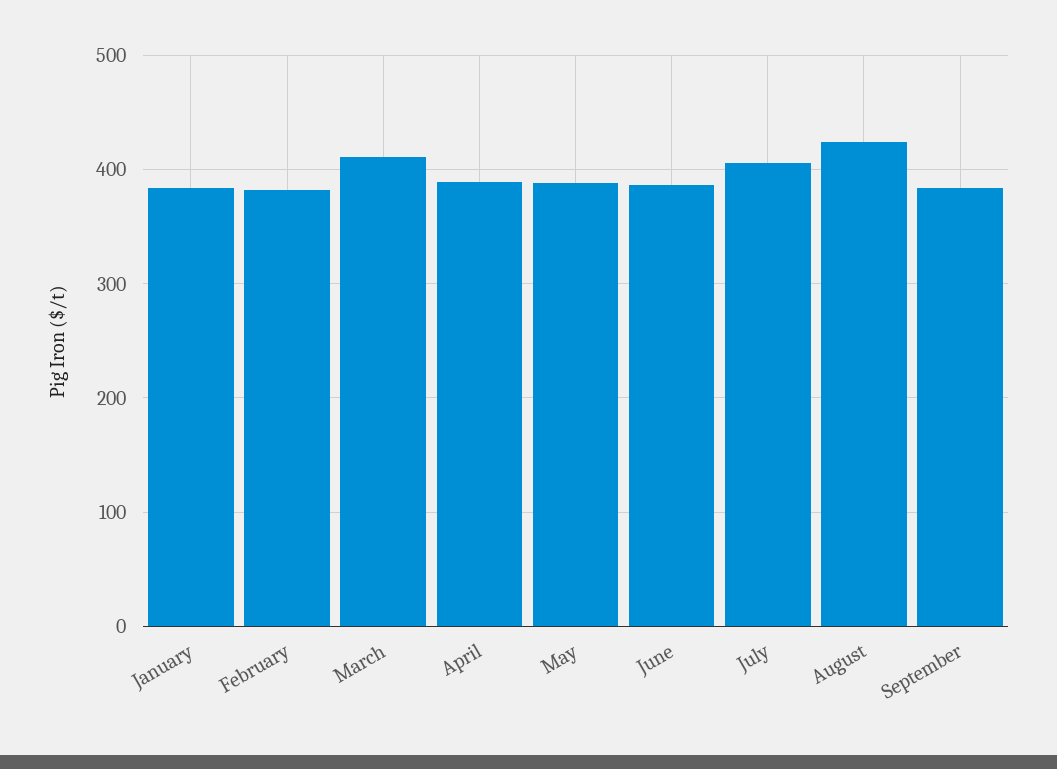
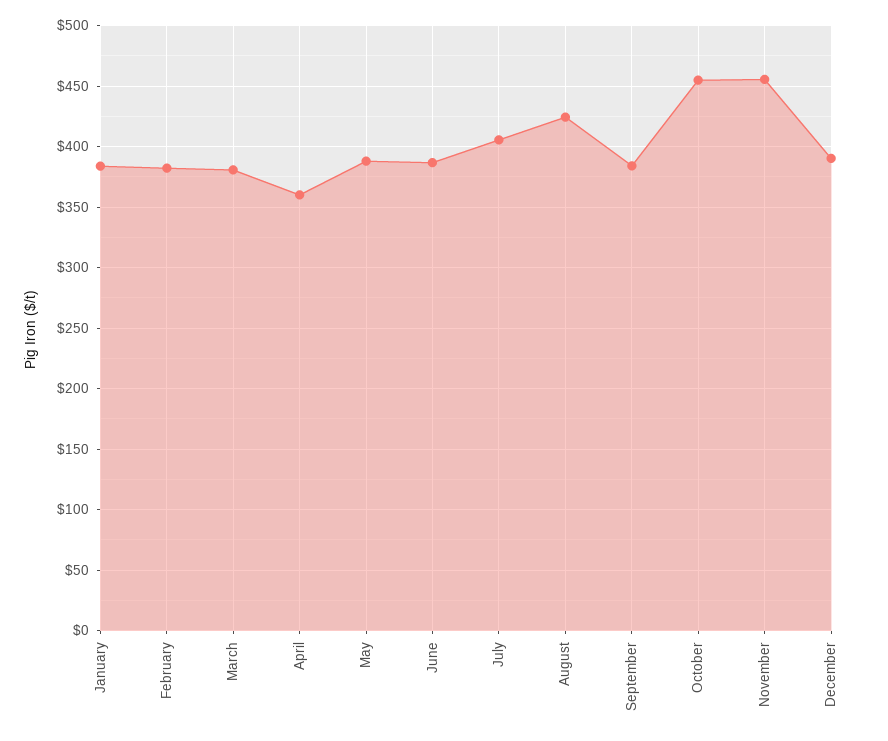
March: 410 -> 380
April: 390 -> 360
October: none -> 455
November: none -> 455
December: none -> 390

